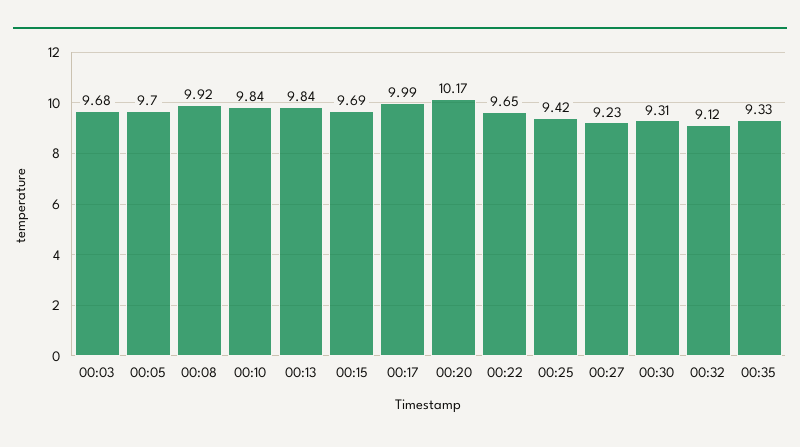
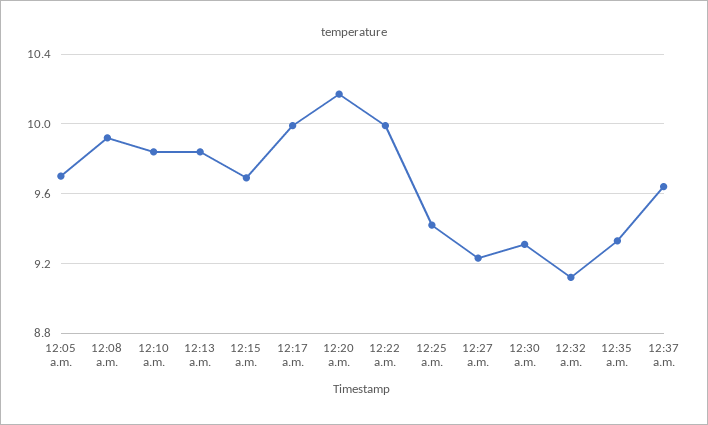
00:03: 9.68 -> none
00:22: 9.65 -> 10
12:37 a.m.: none -> 9.65

